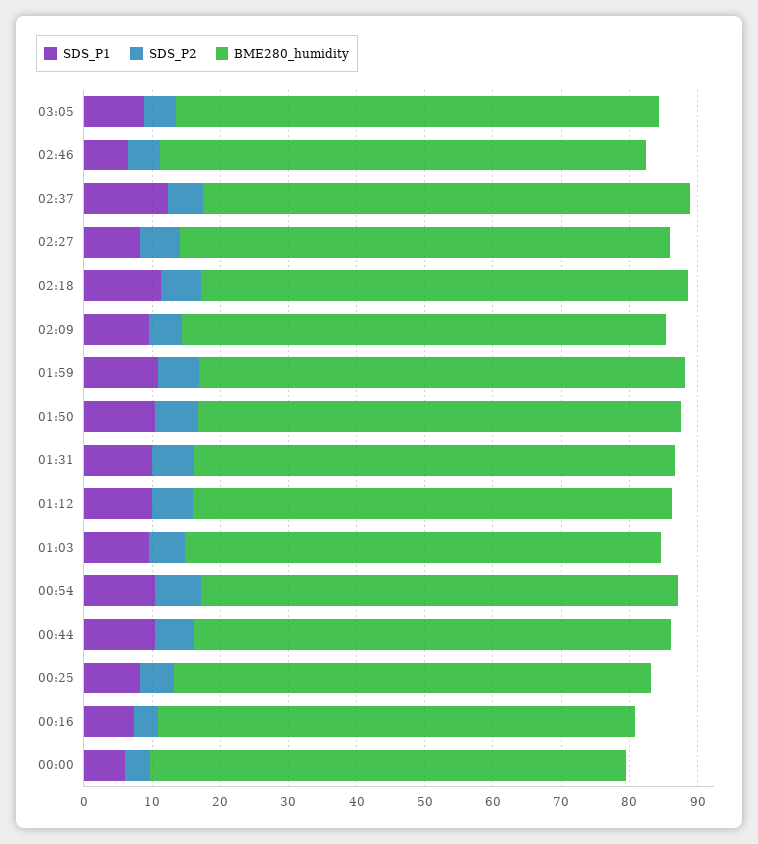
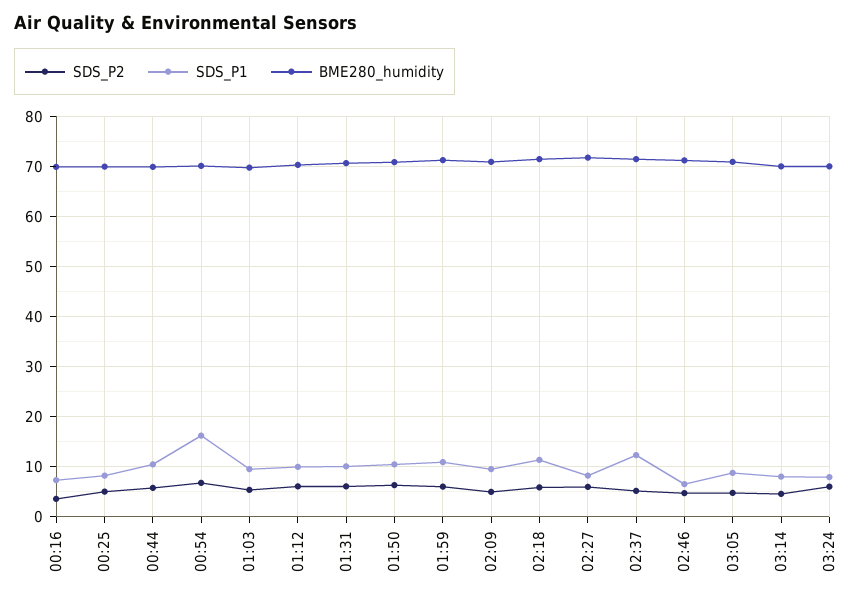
SDS_P1, 00:54: 10 -> 16
SDS_P1, 00:00: 6 -> none
SDS_P2, 00:00: 4 -> none
BME280_humidity, 00:00: 70 -> none
SDS_P2, 03:14: none -> 4
SDS_P1, 03:14: none -> 8
BME280_humidity, 03:14: none -> 70
SDS_P2, 03:24: none -> 6
SDS_P1, 03:24: none -> 8
BME280_humidity, 03:24: none -> 70

